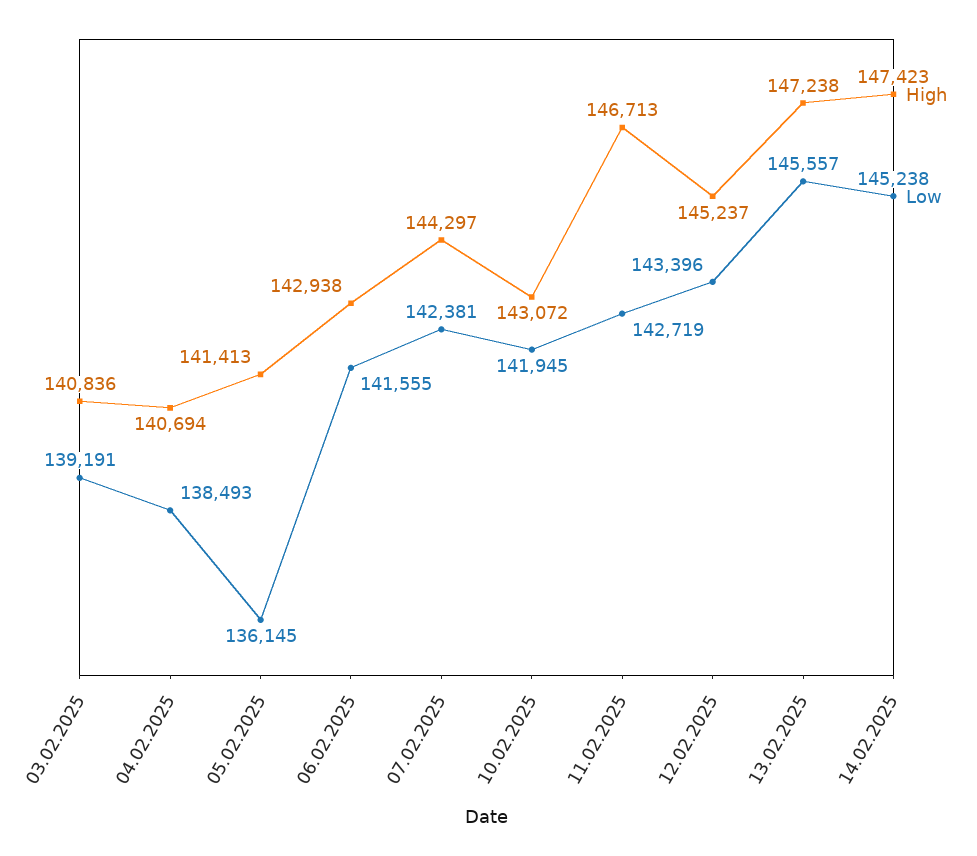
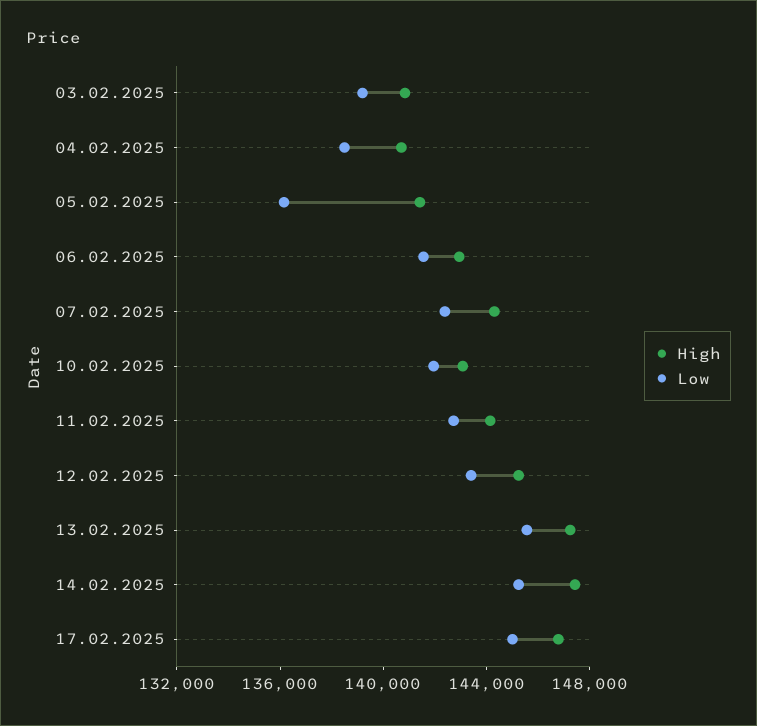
High, 11.02.2025: 146713 -> 144000
High, 17.02.2025: none -> 147000
Low, 17.02.2025: none -> 145000

